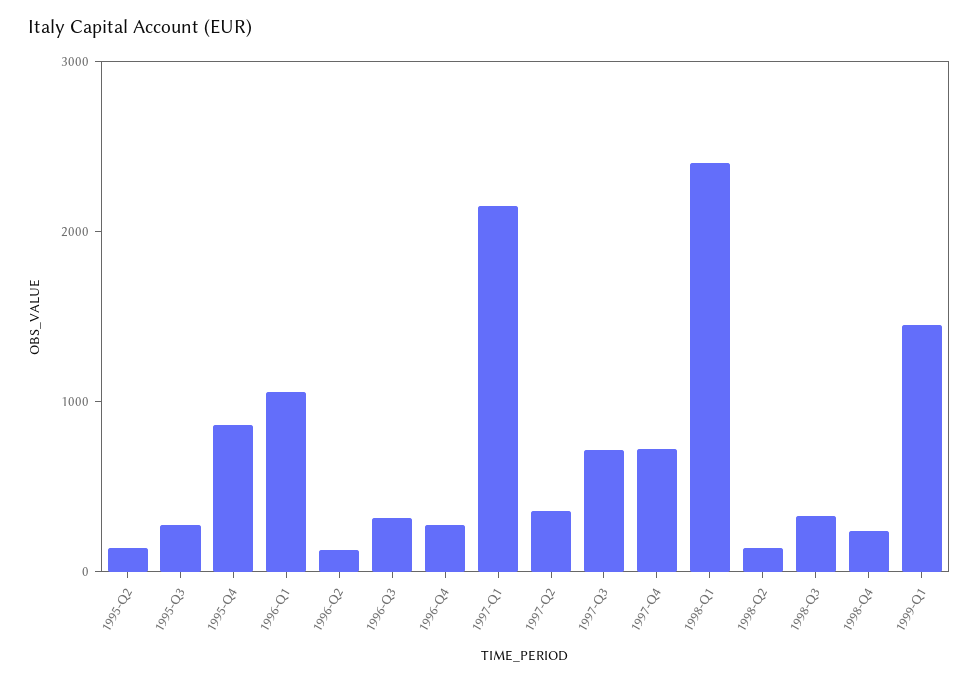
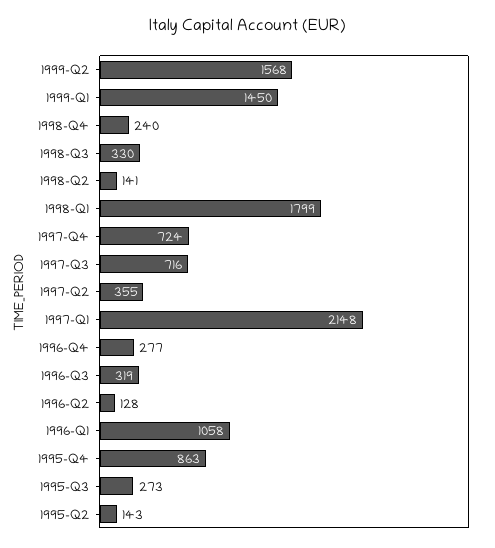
1998-Q1: 2400 -> 1799
1999-Q2: none -> 1568

